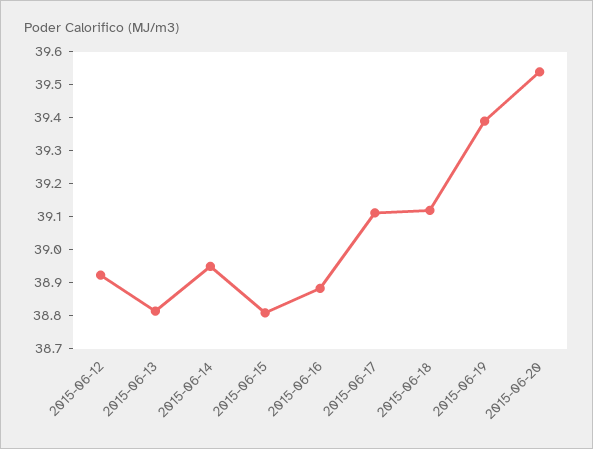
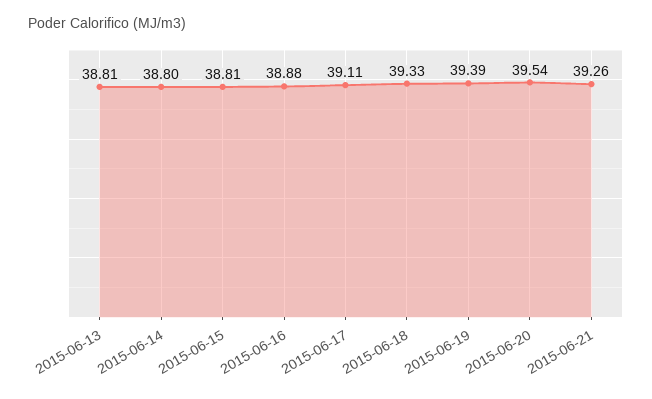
2015-06-12: 38.925 -> none
2015-06-14: 38.95 -> 38.8
2015-06-18: 39.125 -> 39.33
2015-06-21: none -> 39.26

